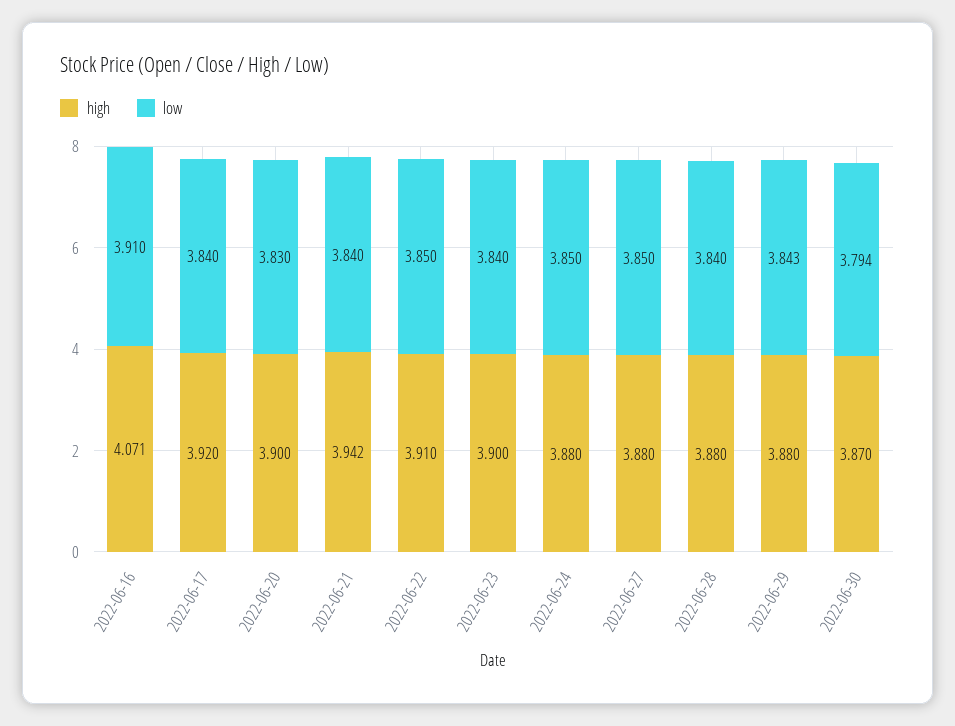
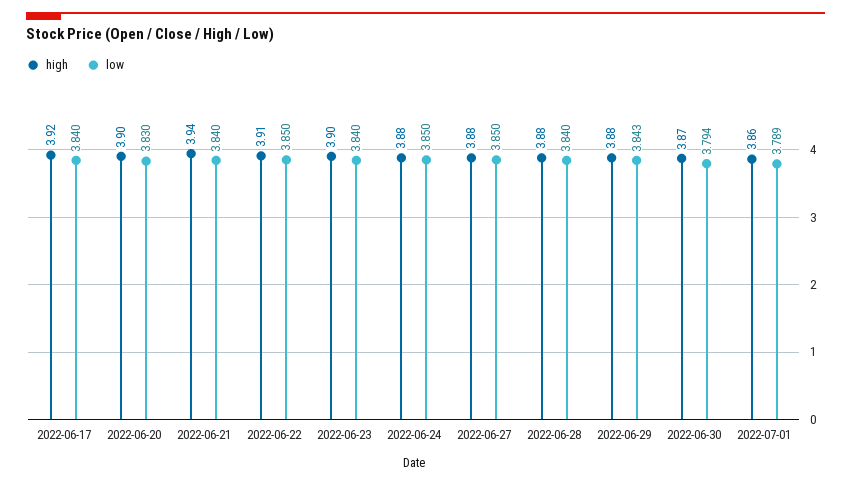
high, 2022-06-16: 4.071 -> none
low, 2022-06-16: 3.91 -> none
high, 2022-06-21: 3.942 -> 3.94
high, 2022-07-01: none -> 3.86
low, 2022-07-01: none -> 3.789

